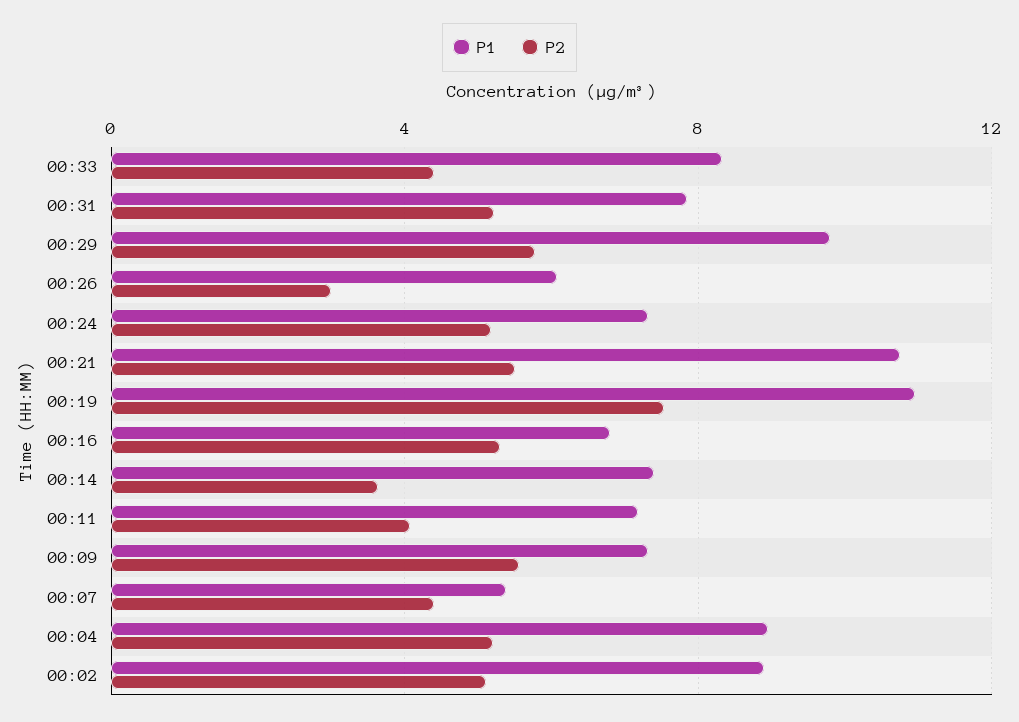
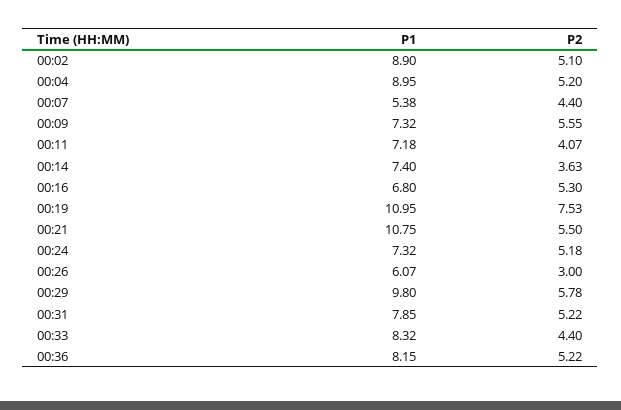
P1, 00:36: none -> 8.15
P2, 00:36: none -> 5.22

